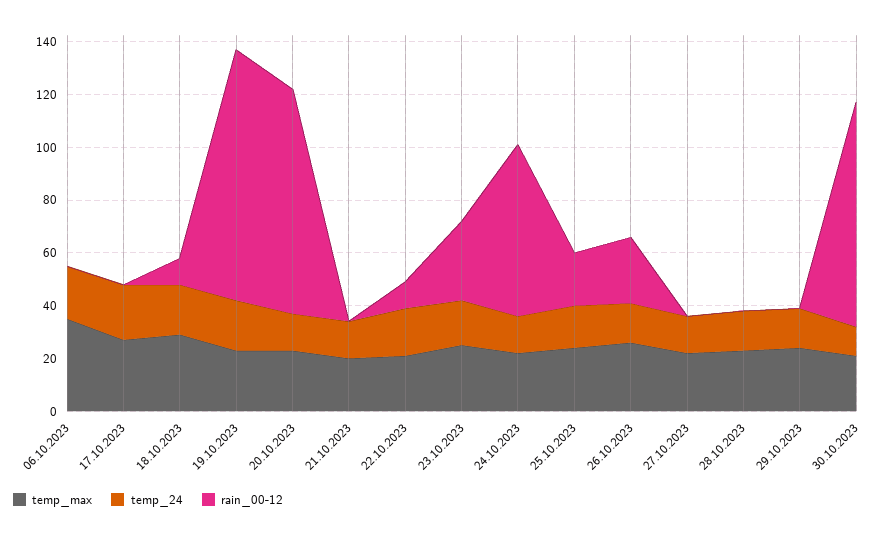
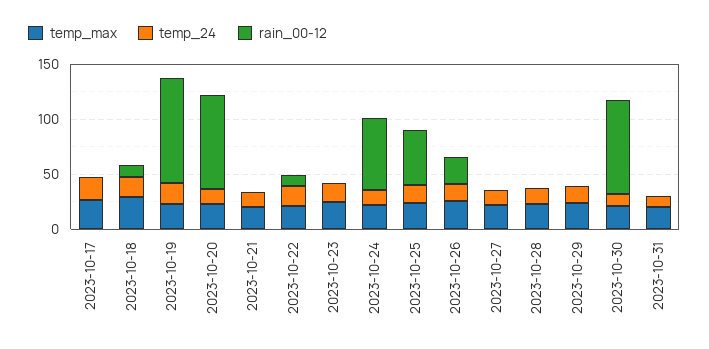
temp_max, 06.10.2023: 35 -> none
temp_24, 06.10.2023: 20 -> none
rain_00-12, 06.10.2023: 0 -> none
rain_00-12, 23.10.2023: 30 -> 0
rain_00-12, 25.10.2023: 20 -> 50
temp_max, 2023-10-31: none -> 20
temp_24, 2023-10-31: none -> 10
rain_00-12, 2023-10-31: none -> 0

